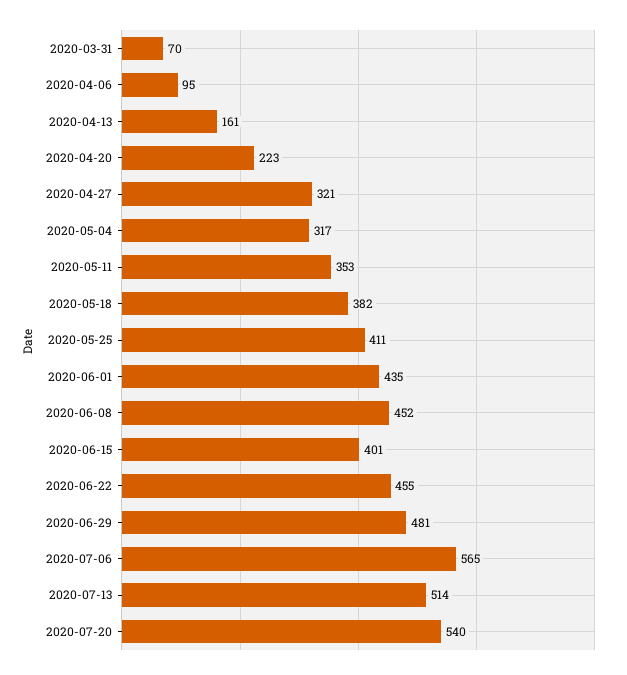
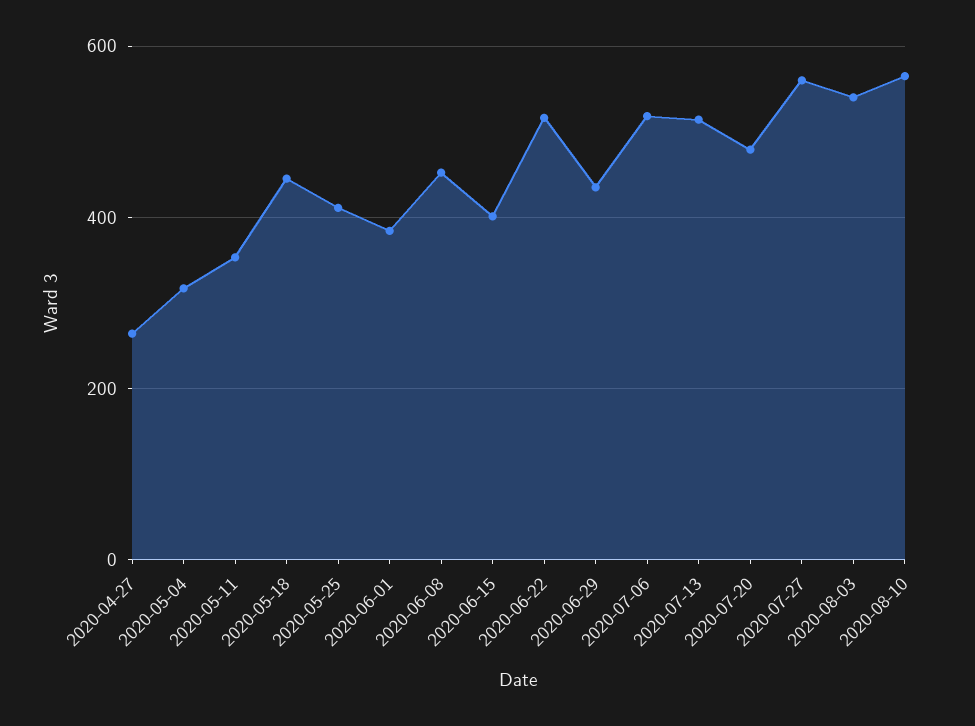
2020-03-31: 70 -> none
2020-04-06: 95 -> none
2020-04-13: 161 -> none
2020-04-20: 223 -> none
2020-04-27: 321 -> 260
2020-05-18: 382 -> 440
2020-06-01: 435 -> 380
2020-06-22: 455 -> 520
2020-06-29: 481 -> 440
2020-07-06: 565 -> 520
2020-07-20: 540 -> 480
2020-07-27: none -> 560
2020-08-03: none -> 540
2020-08-10: none -> 560

